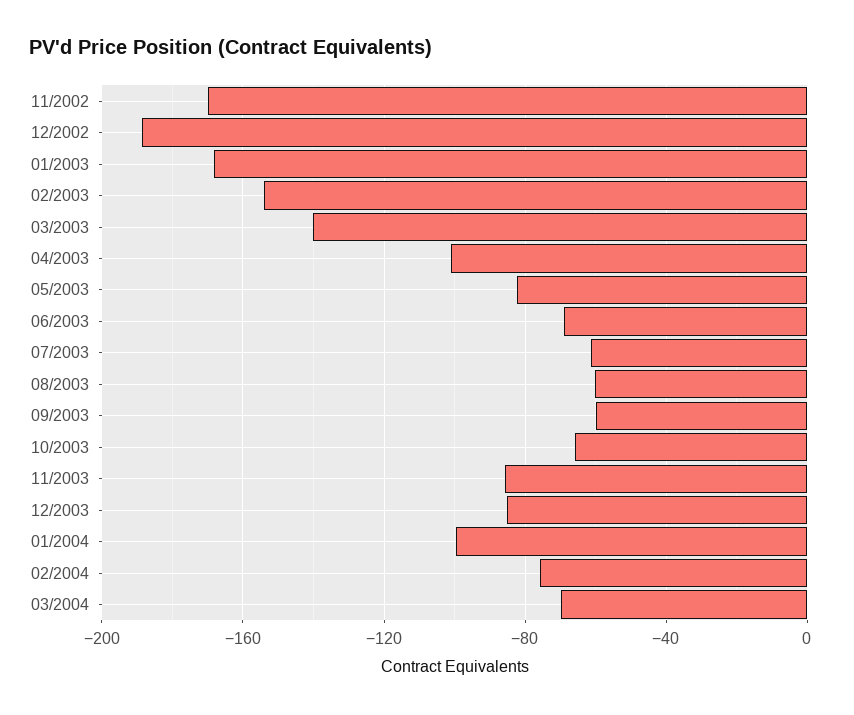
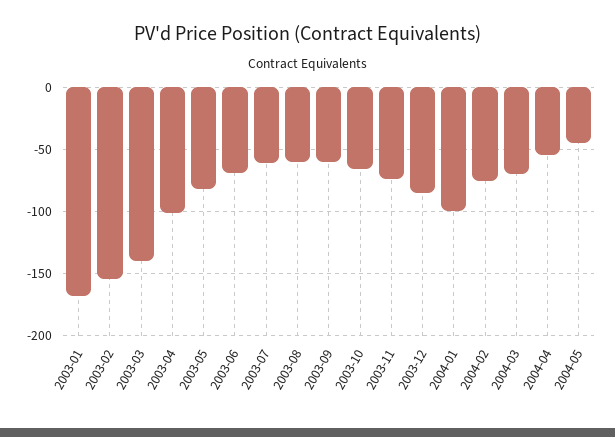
11/2002: -170 -> none
12/2002: -190 -> none
11/2003: -85 -> -75
2004-04: none -> -55
2004-05: none -> -45

